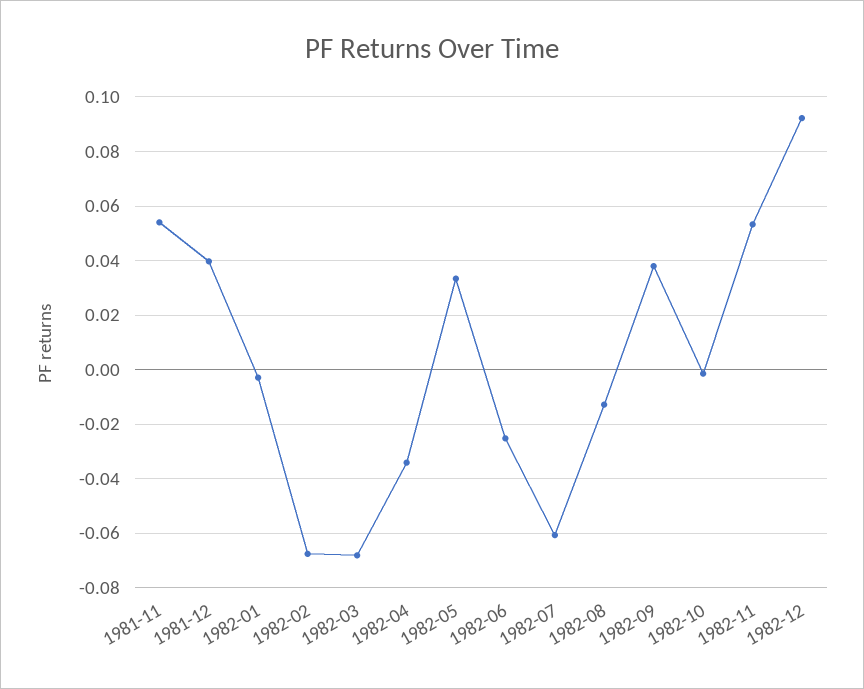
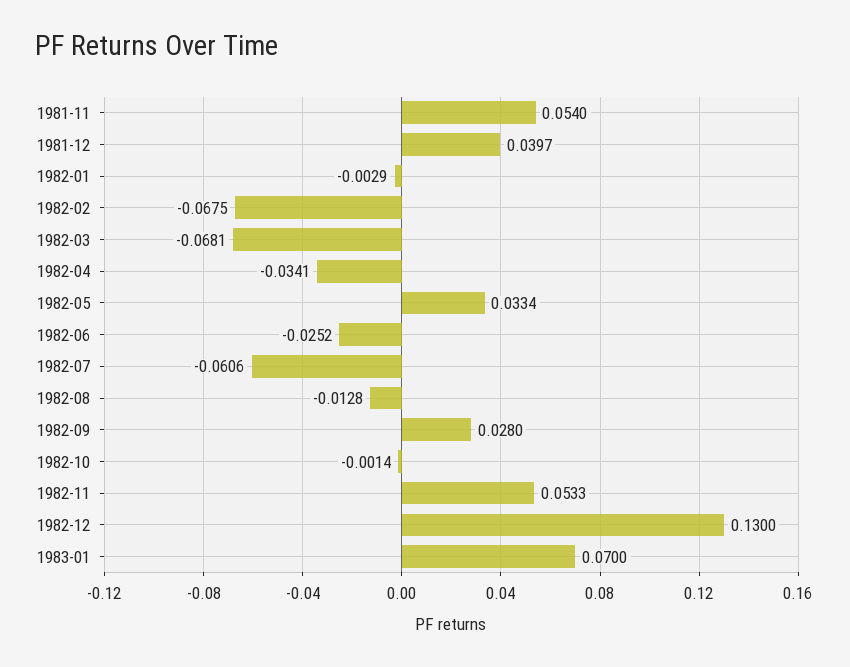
1982-09: 0.0375 -> 0.028
1982-12: 0.0925 -> 0.13
1983-01: none -> 0.07

